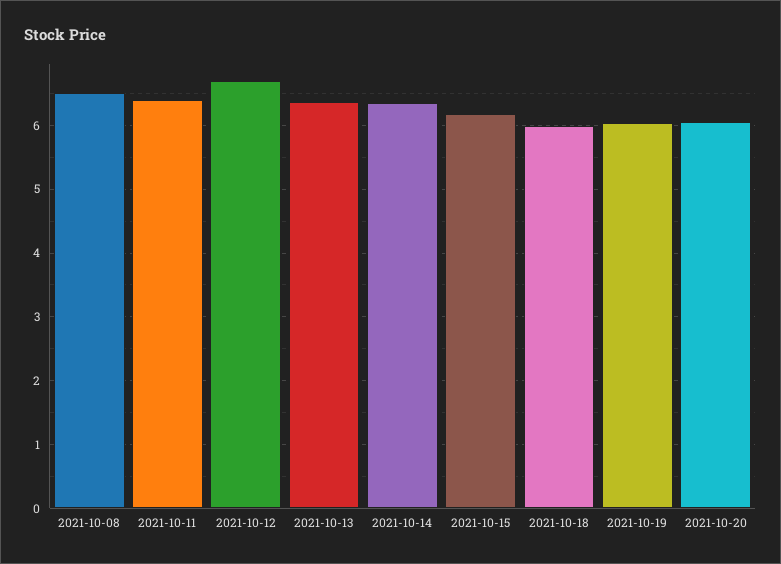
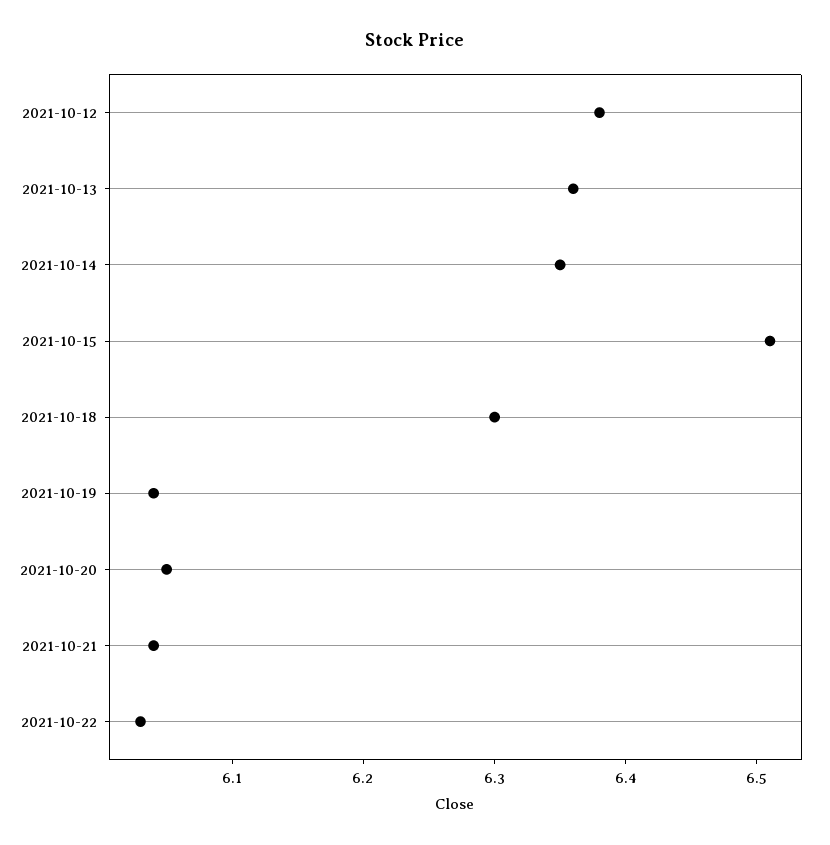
2021-10-08: 6.5 -> none
2021-10-11: 6.4 -> none
2021-10-12: 6.7 -> 6.38
2021-10-15: 6.2 -> 6.51
2021-10-18: 6 -> 6.3
2021-10-21: none -> 6.04
2021-10-22: none -> 6.03

